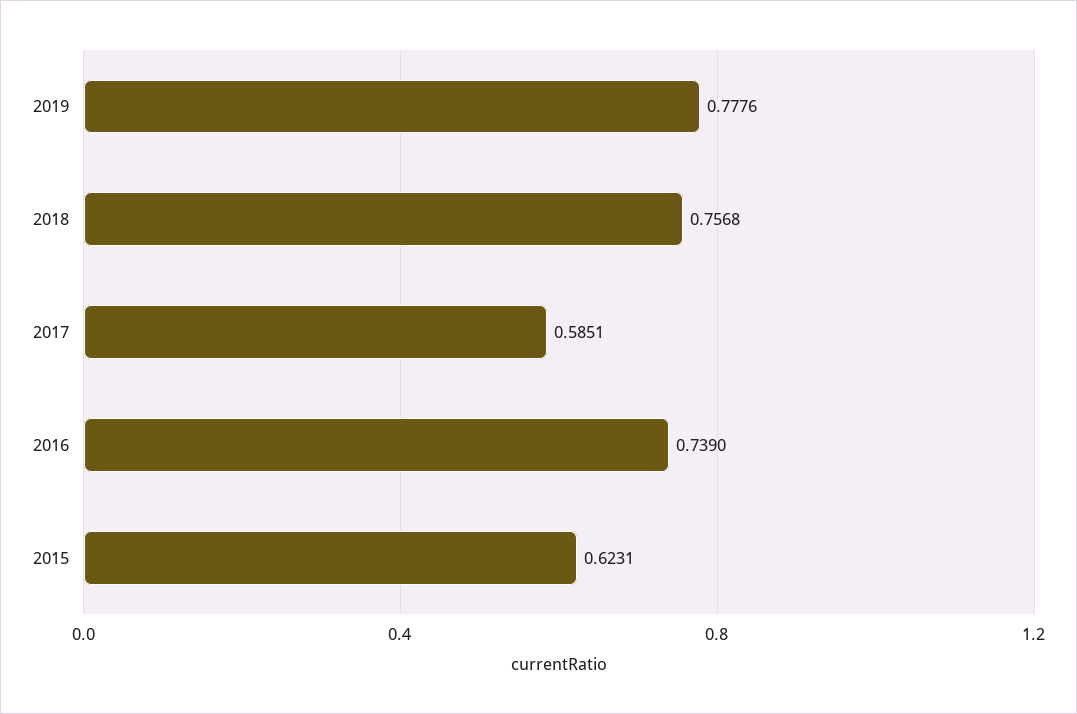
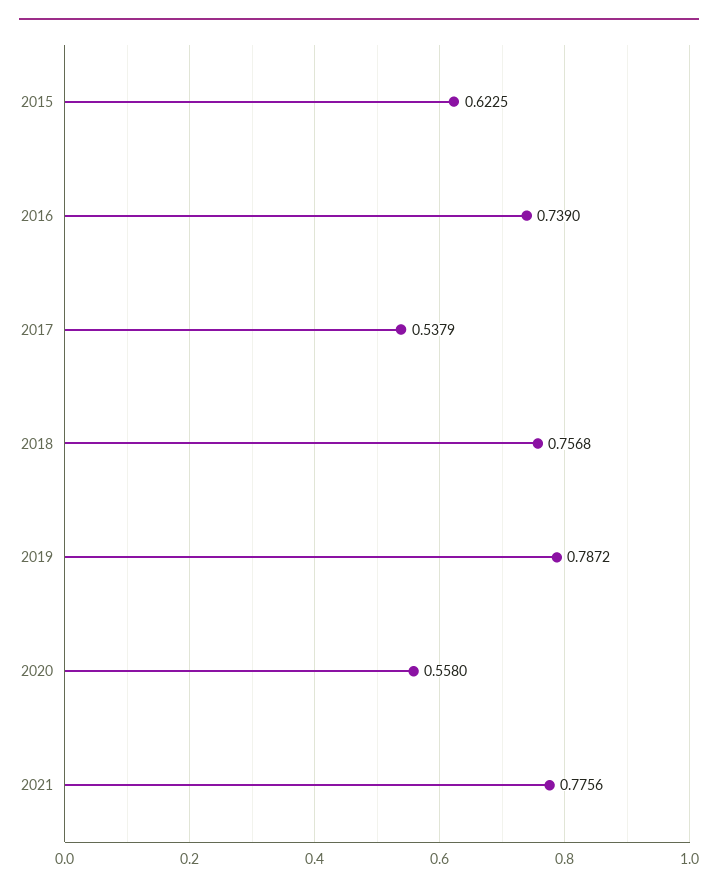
2019: 0.7776 -> 0.7872
2017: 0.5851 -> 0.5379
2015: 0.6231 -> 0.6225
2020: none -> 0.558
2021: none -> 0.7756

